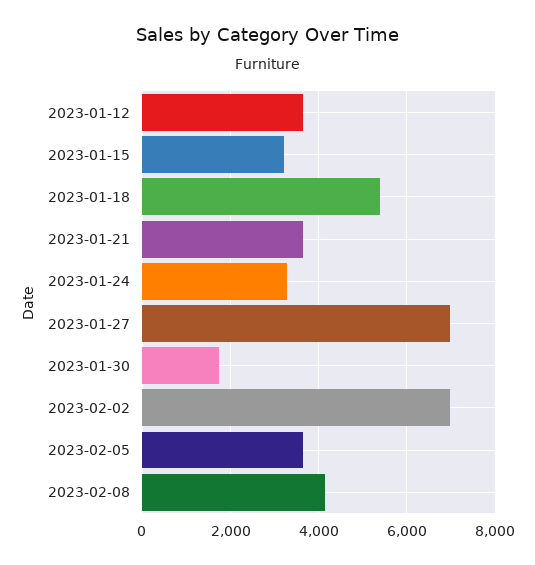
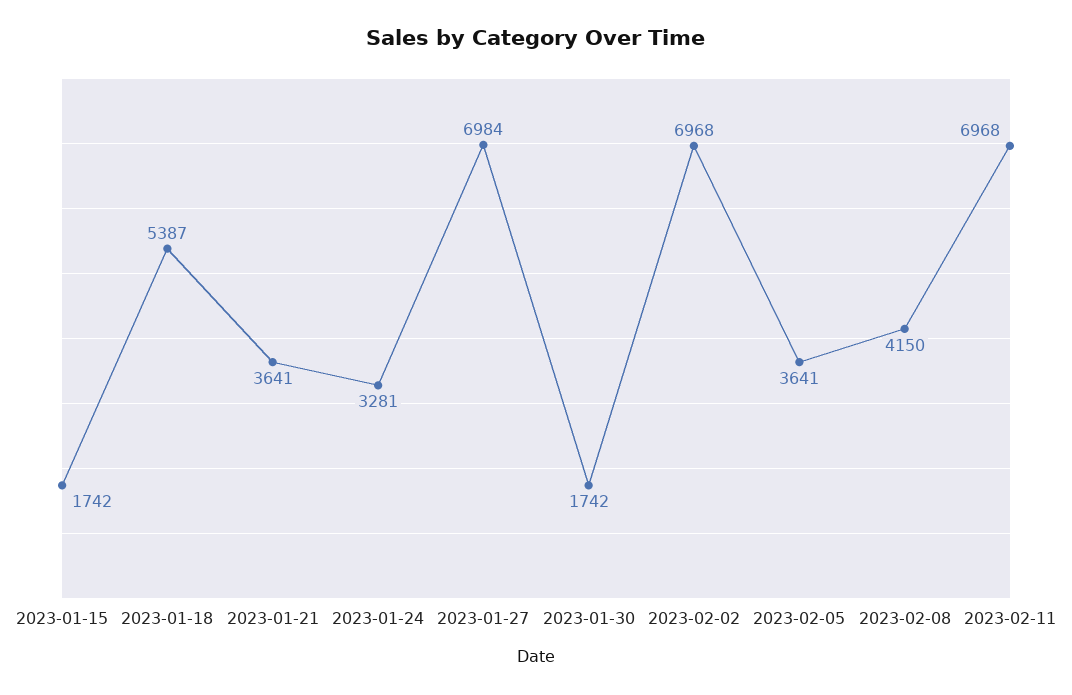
2023-01-12: 3600 -> none
2023-01-15: 3200 -> 1742
2023-02-11: none -> 6968

